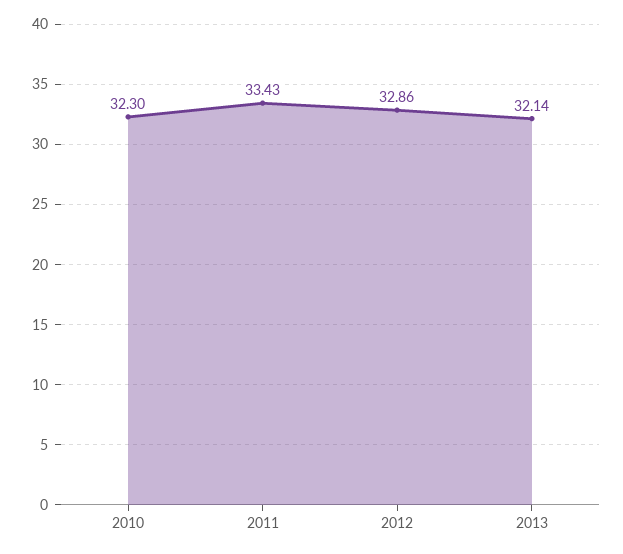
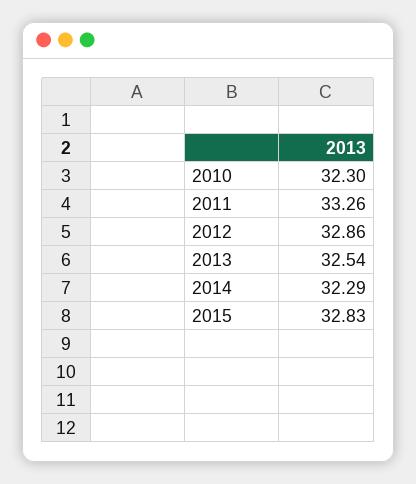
2011: 33.43 -> 33.26
2013: 32.14 -> 32.54
2014: none -> 32.29
2015: none -> 32.83

